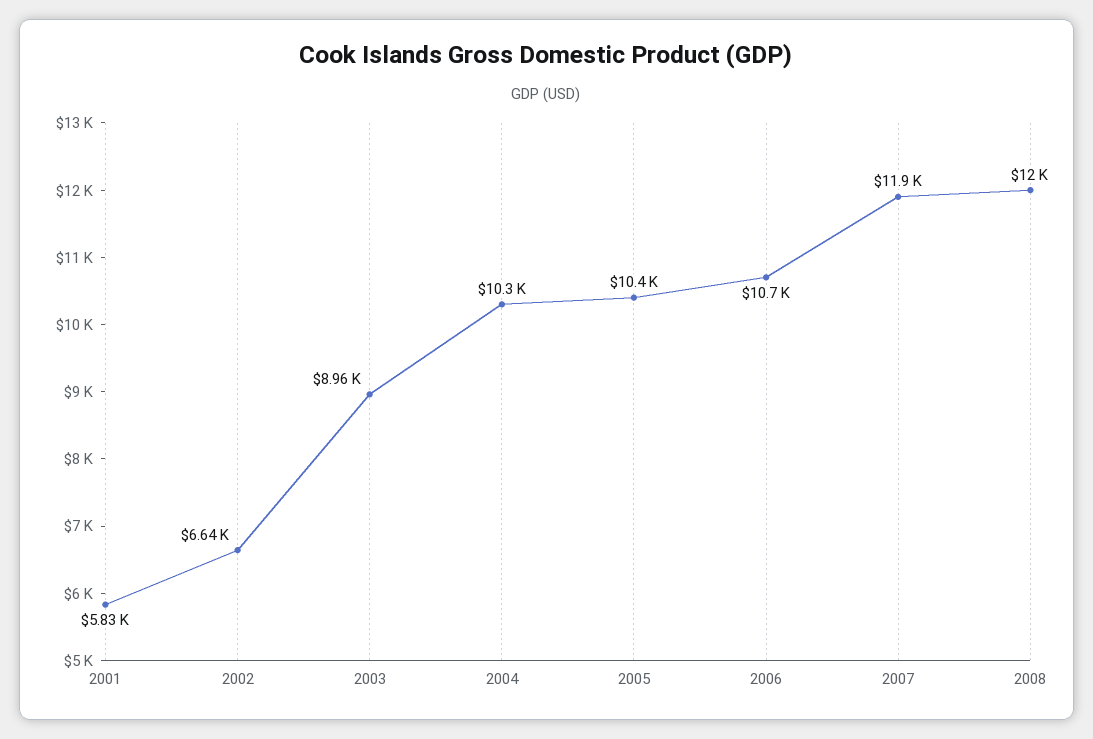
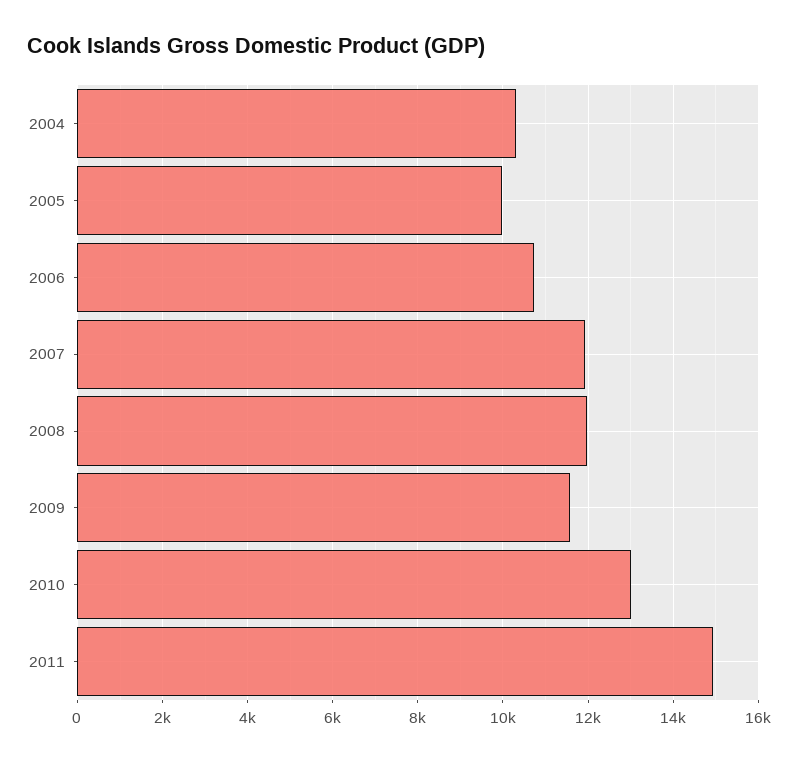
2001: 5830 -> none
2002: 6640 -> none
2003: 8960 -> none
2005: 10400 -> 10000
2009: none -> 11600
2010: none -> 13000
2011: none -> 15000

